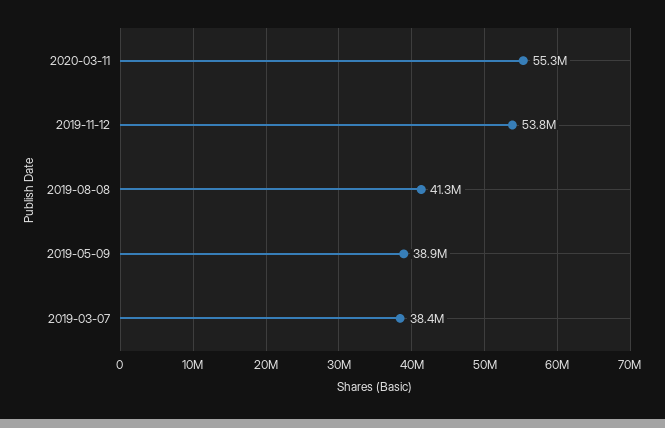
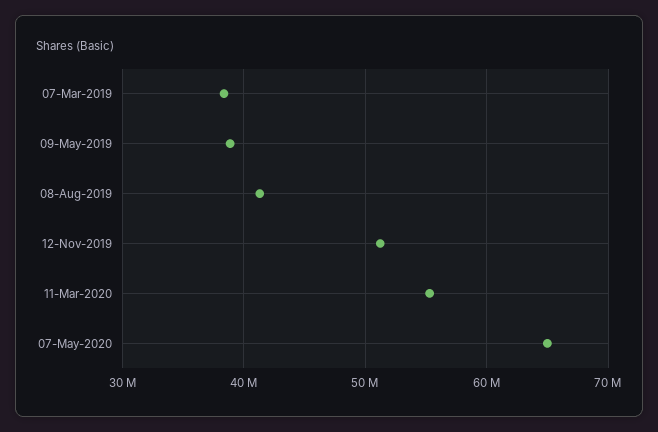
2019-11-12: 53800000 -> 51000000
07-May-2020: none -> 65000000

